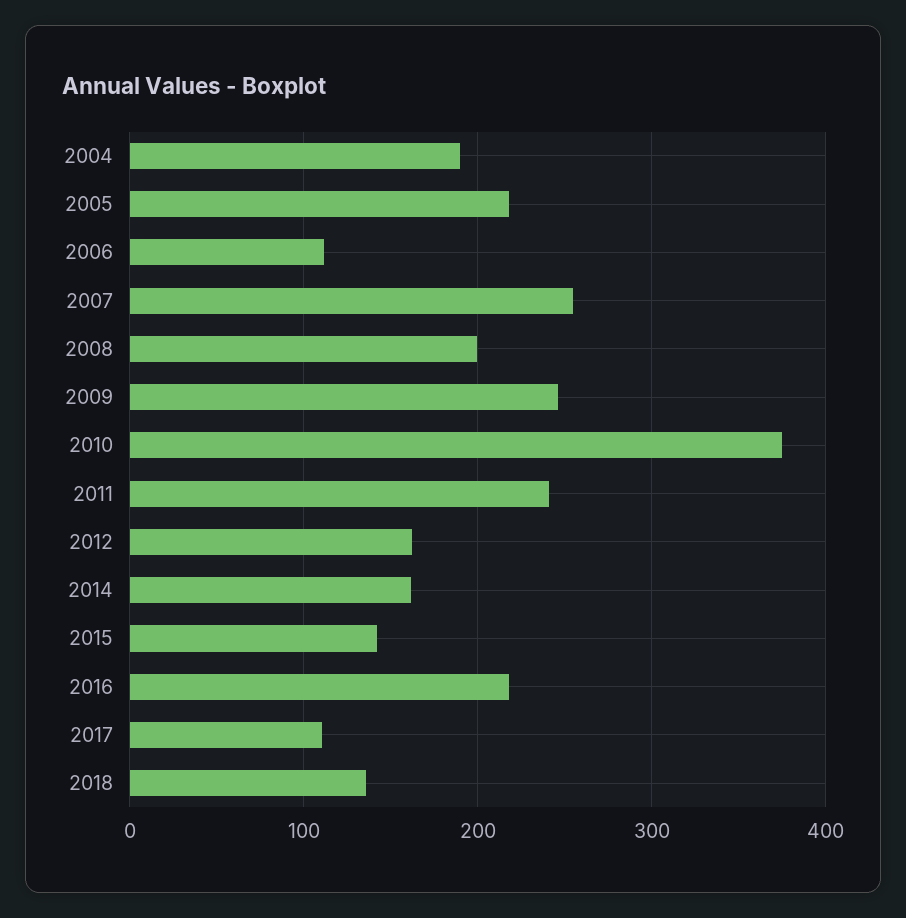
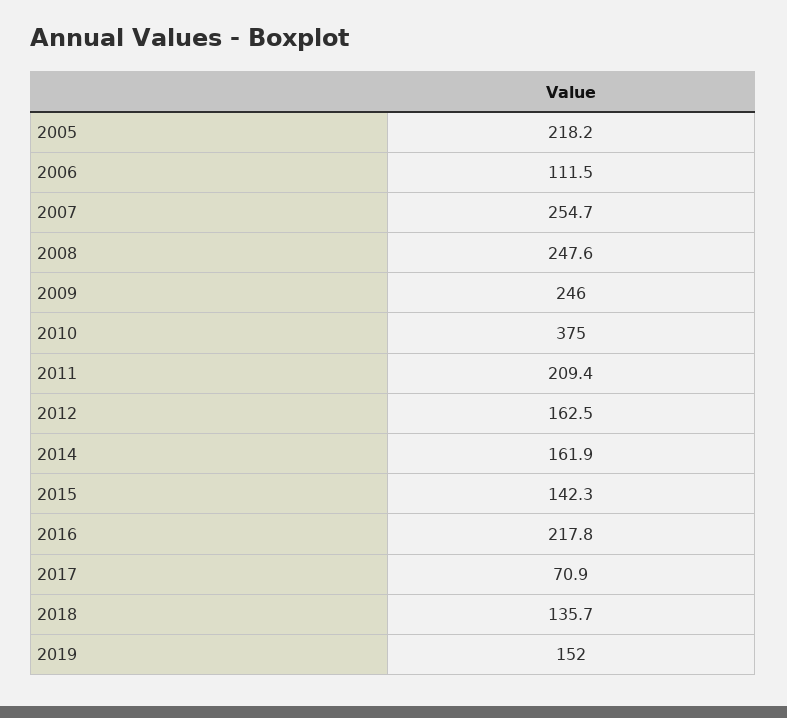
2004: 190 -> none
2008: 200 -> 247.6
2011: 240 -> 209.4
2017: 110 -> 70.9
2019: none -> 152

